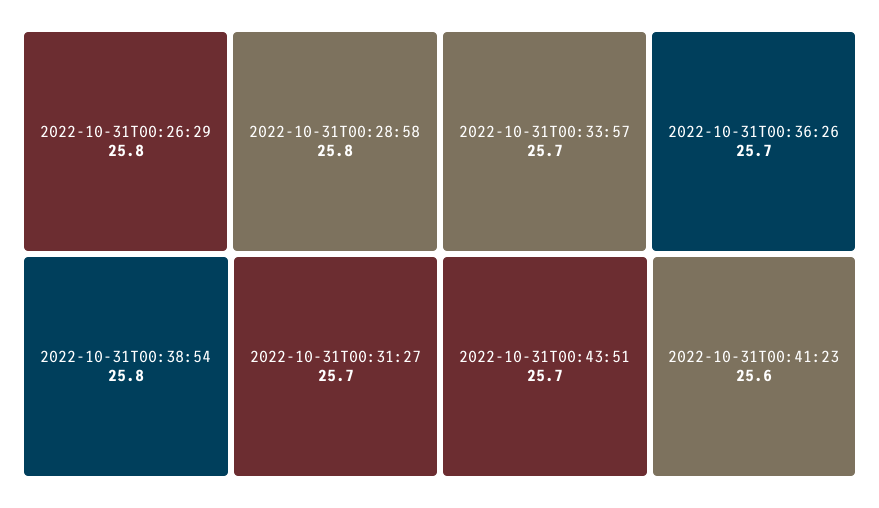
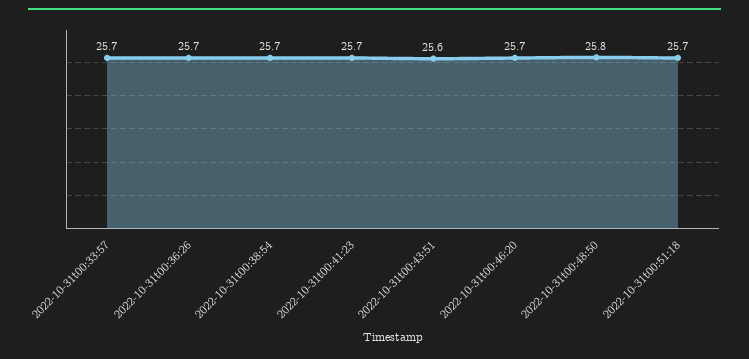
2022-10-31T00:26:29: 25.8 -> none
2022-10-31T00:28:58: 25.8 -> none
2022-10-31T00:38:54: 25.8 -> 25.7
2022-10-31T00:31:27: 25.7 -> none
2022-10-31T00:43:51: 25.7 -> 25.6
2022-10-31T00:41:23: 25.6 -> 25.7
2022-10-31t00:46:20: none -> 25.7
2022-10-31t00:48:50: none -> 25.8
2022-10-31t00:51:18: none -> 25.7

